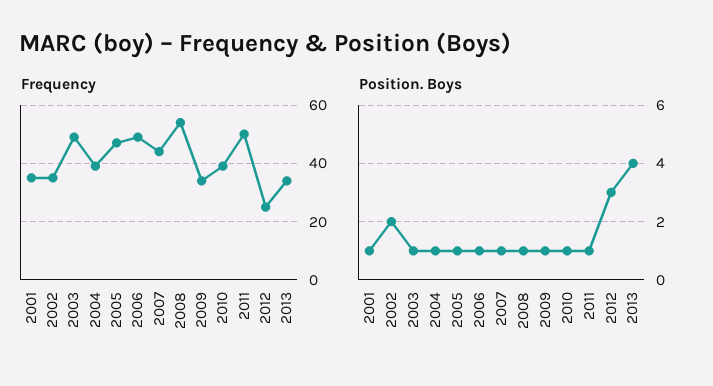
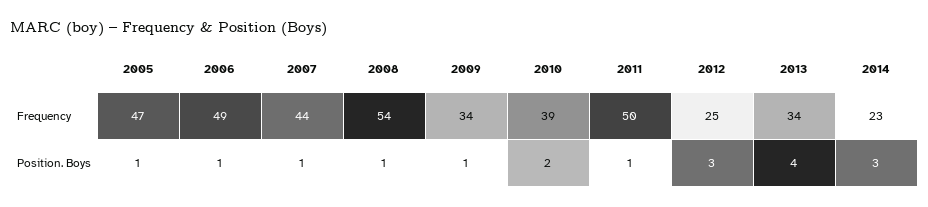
Frequency, 2001: 35 -> none
Frequency, 2002: 35 -> none
Frequency, 2003: 50 -> none
Frequency, 2004: 40 -> none
Position. Boys, 2001: 1 -> none
Position. Boys, 2002: 2 -> none
Position. Boys, 2003: 1 -> none
Position. Boys, 2004: 1 -> none
Position. Boys, 2010: 1 -> 2
Frequency, 2014: none -> 23
Position. Boys, 2014: none -> 3

